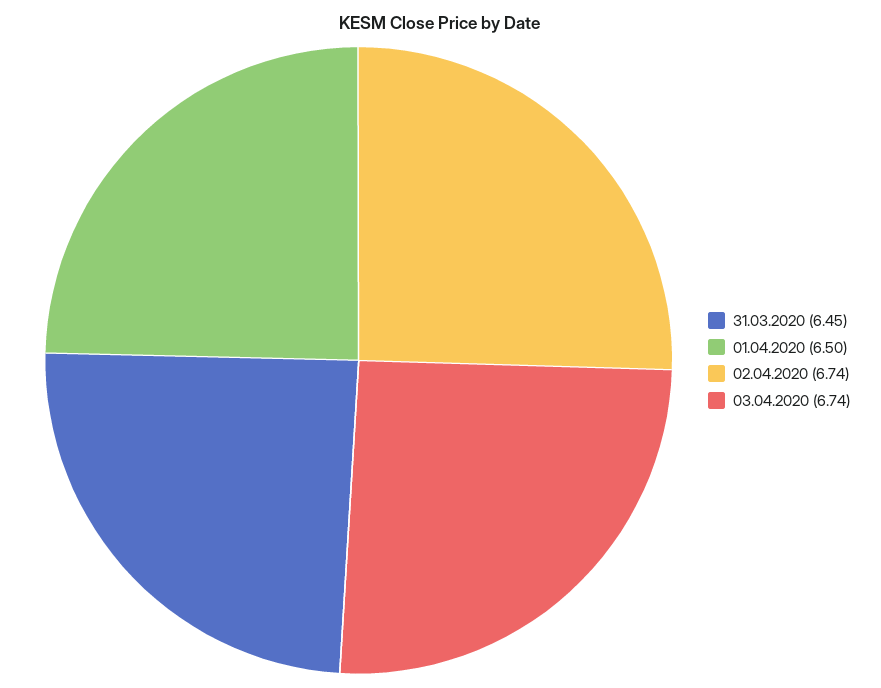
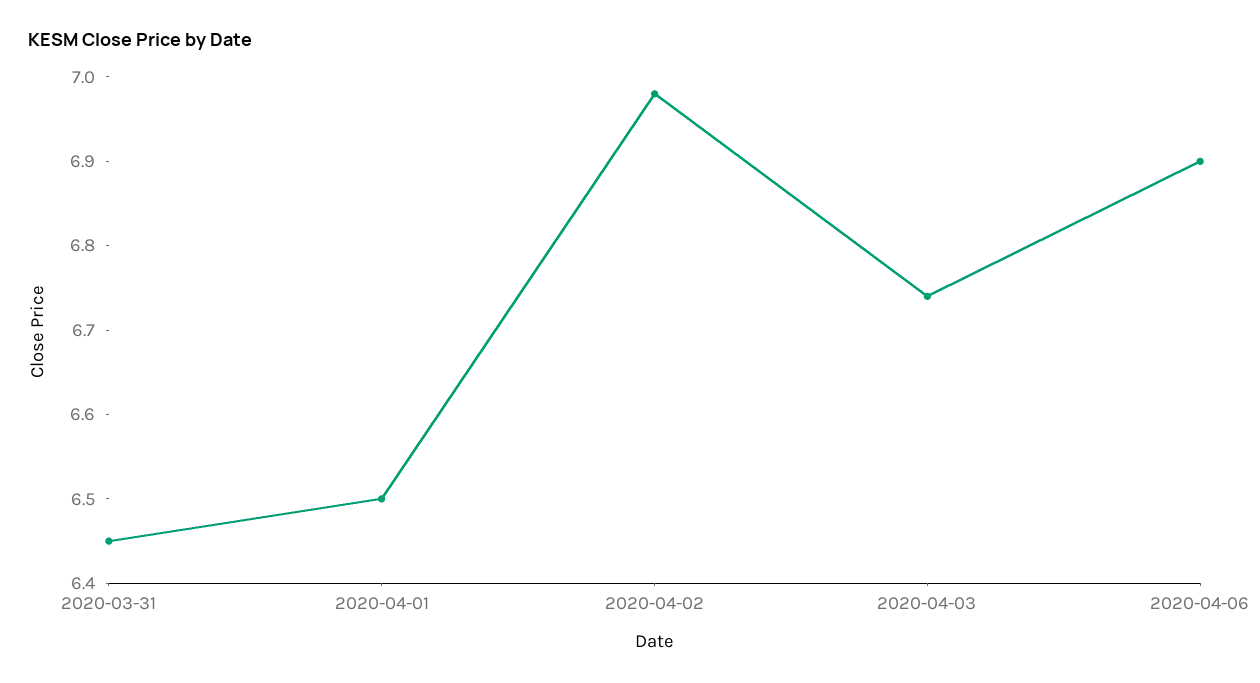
02.04.2020: 6.74 -> 6.98
2020-04-06: none -> 6.9

